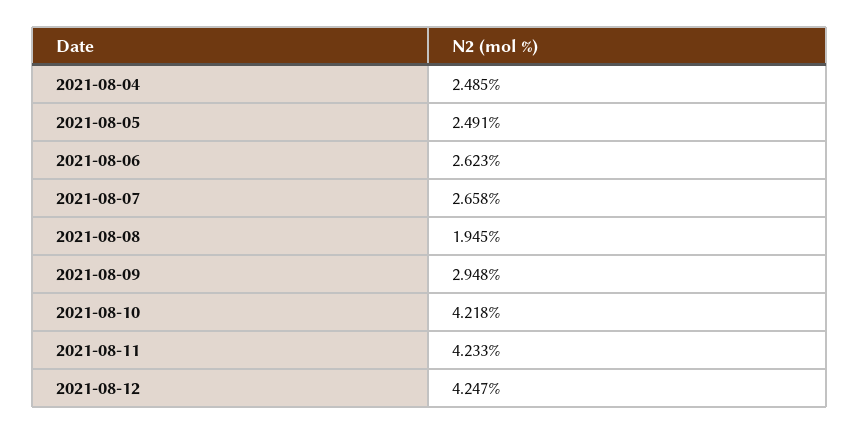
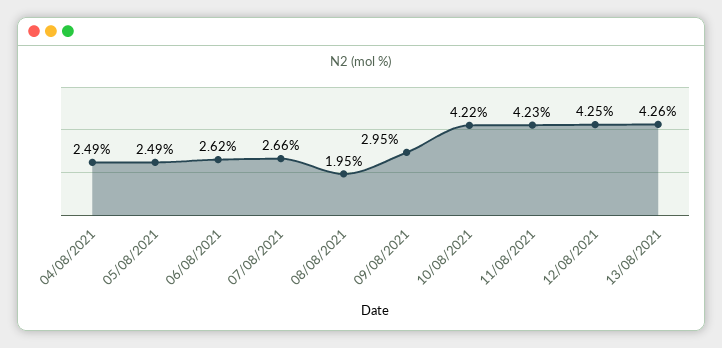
13/08/2021: none -> 4.26

